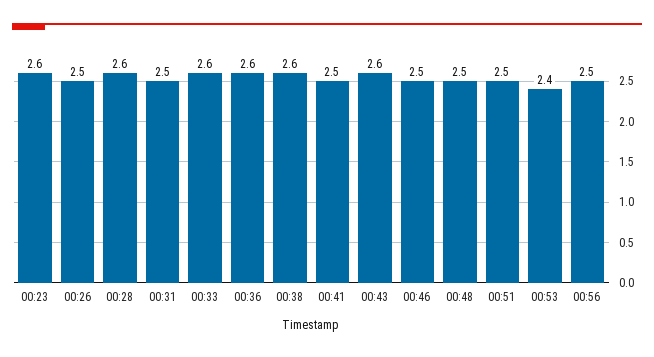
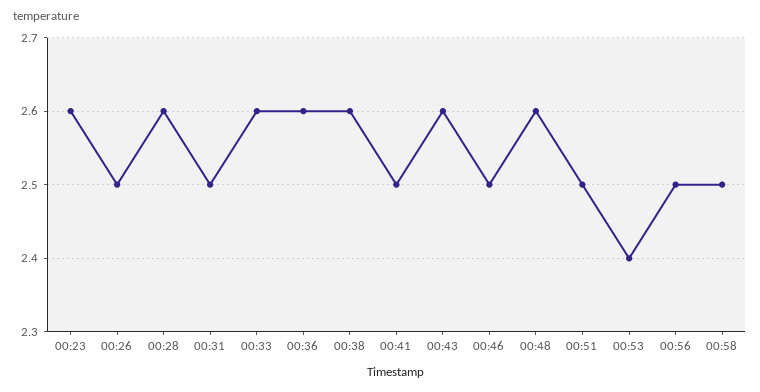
00:48: 2.5 -> 2.6
00:58: none -> 2.5

